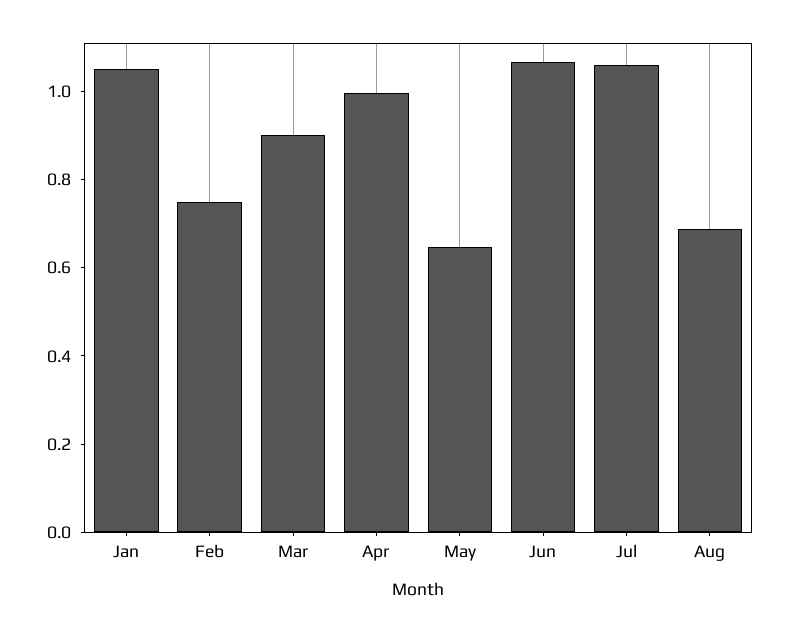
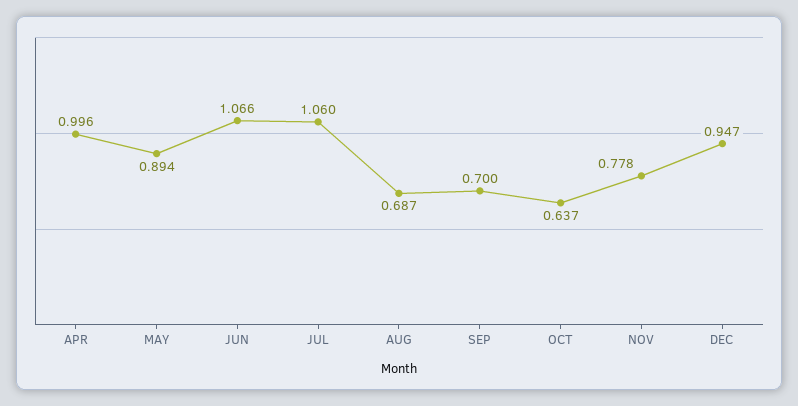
Jan: 1.05 -> none
Feb: 0.75 -> none
Mar: 0.9 -> none
May: 0.65 -> 0.894
SEP: none -> 0.7
OCT: none -> 0.637
NOV: none -> 0.778
DEC: none -> 0.947

